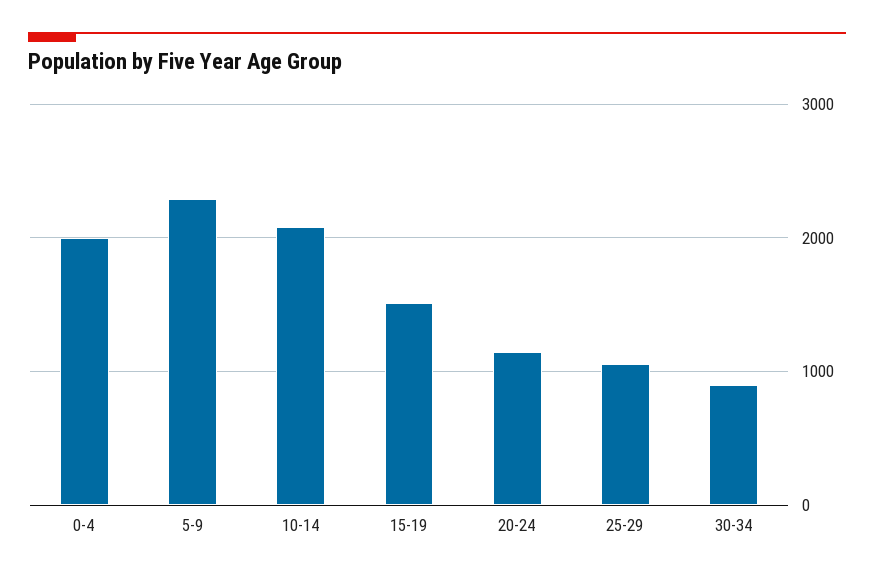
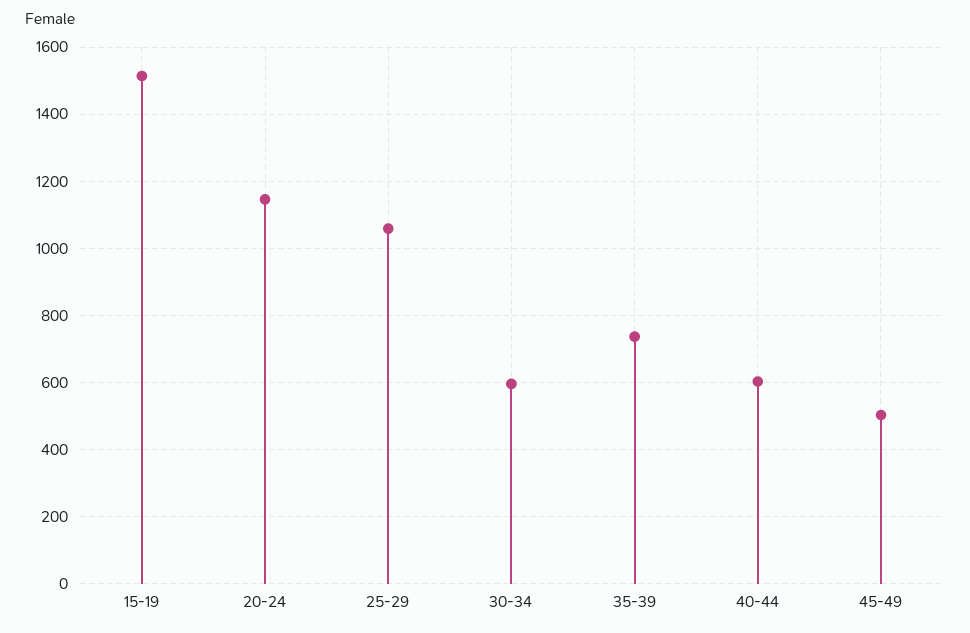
0-4: 2000 -> none
5-9: 2300 -> none
10-14: 2100 -> none
30-34: 900 -> 600
35-39: none -> 740
40-44: none -> 600
45-49: none -> 500

